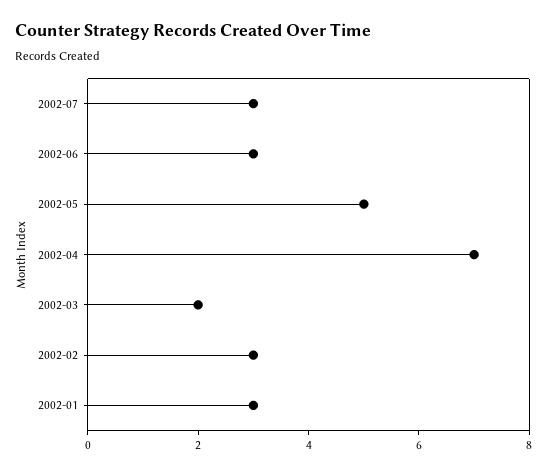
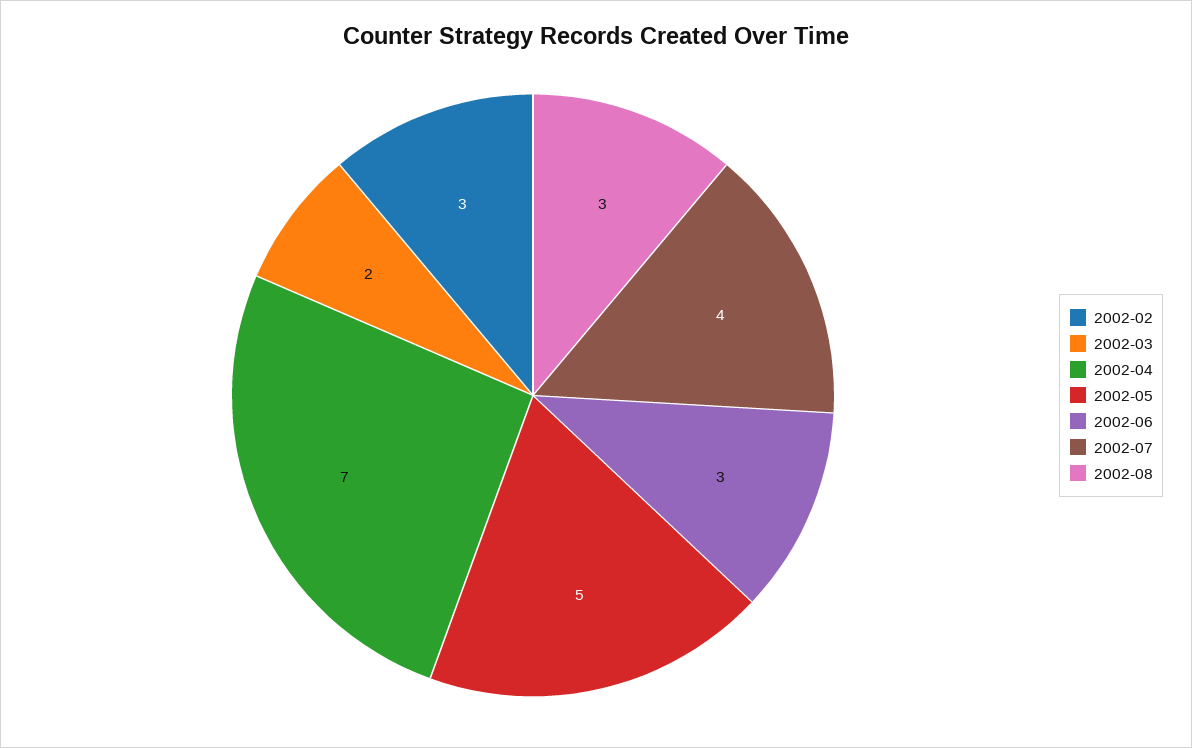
2002-07: 3 -> 4
2002-01: 3 -> none
2002-08: none -> 3

